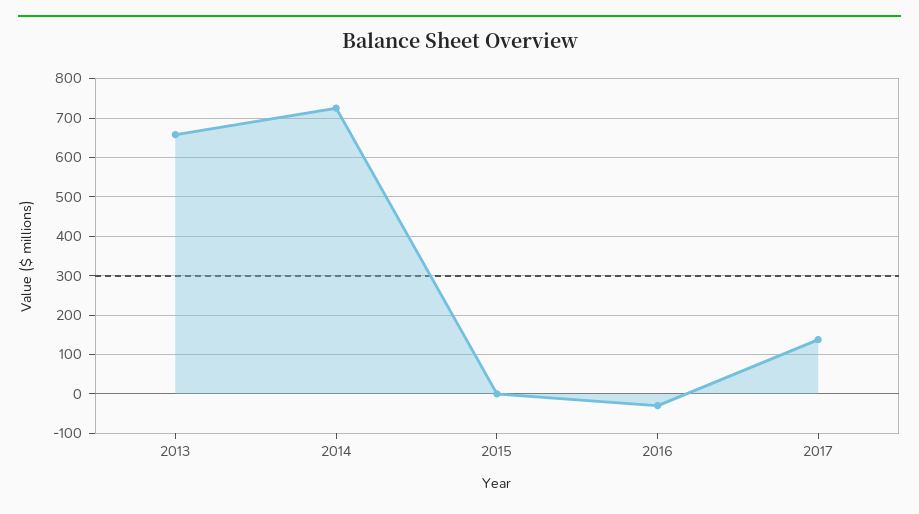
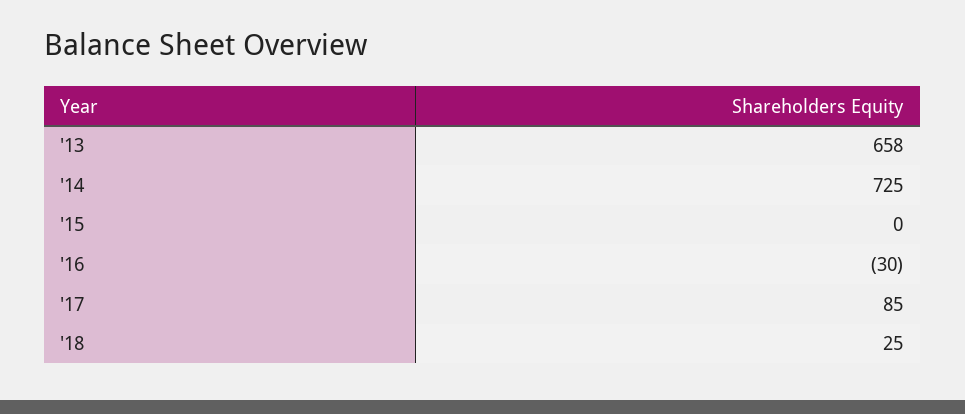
2017: 140 -> 85
'18: none -> 25

